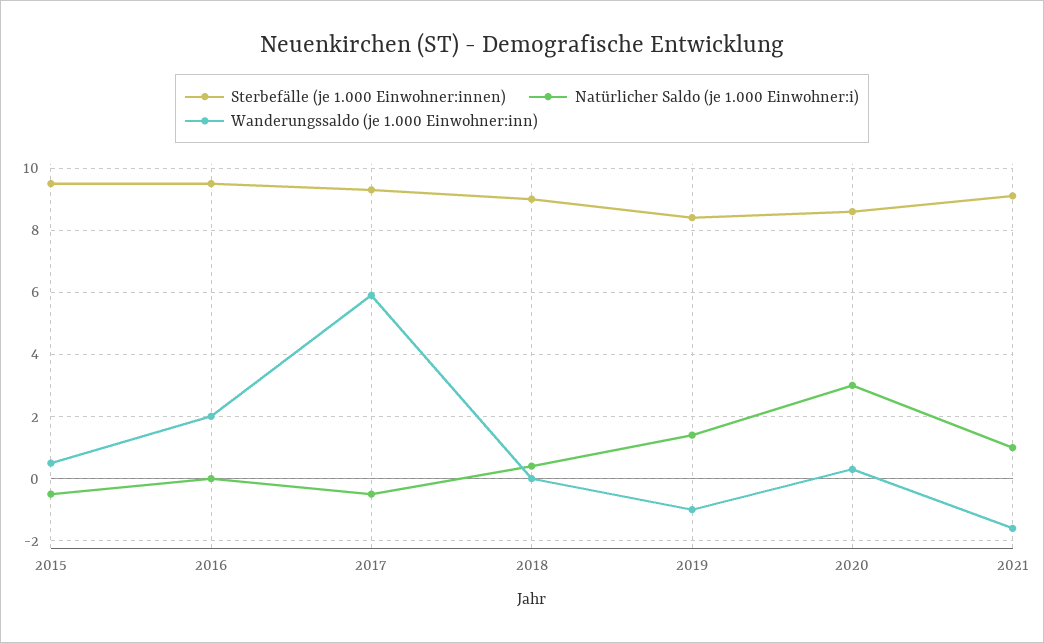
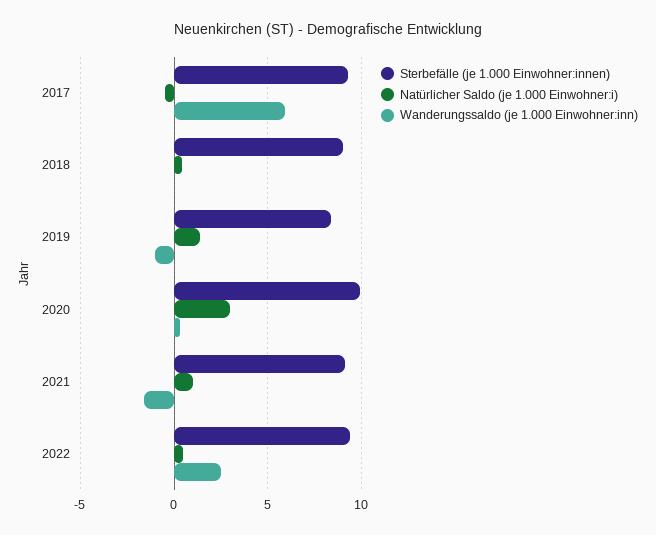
Sterbefälle (je 1.000 Einwohner:innen), 2015: 9.5 -> none
Natürlicher Saldo (je 1.000 Einwohner:i), 2015: -0.5 -> none
Wanderungssaldo (je 1.000 Einwohner:inn), 2015: 0.5 -> none
Sterbefälle (je 1.000 Einwohner:innen), 2016: 9.5 -> none
Natürlicher Saldo (je 1.000 Einwohner:i), 2016: 0 -> none
Wanderungssaldo (je 1.000 Einwohner:inn), 2016: 2 -> none
Sterbefälle (je 1.000 Einwohner:innen), 2020: 8.5 -> 10
Sterbefälle (je 1.000 Einwohner:innen), 2022: none -> 9.5
Natürlicher Saldo (je 1.000 Einwohner:i), 2022: none -> 0.5
Wanderungssaldo (je 1.000 Einwohner:inn), 2022: none -> 2.5

